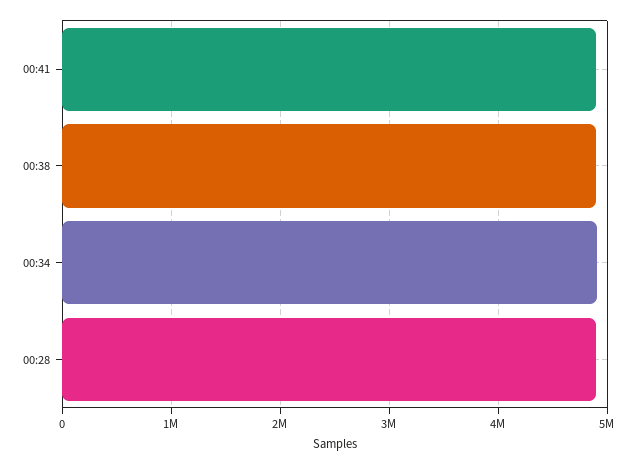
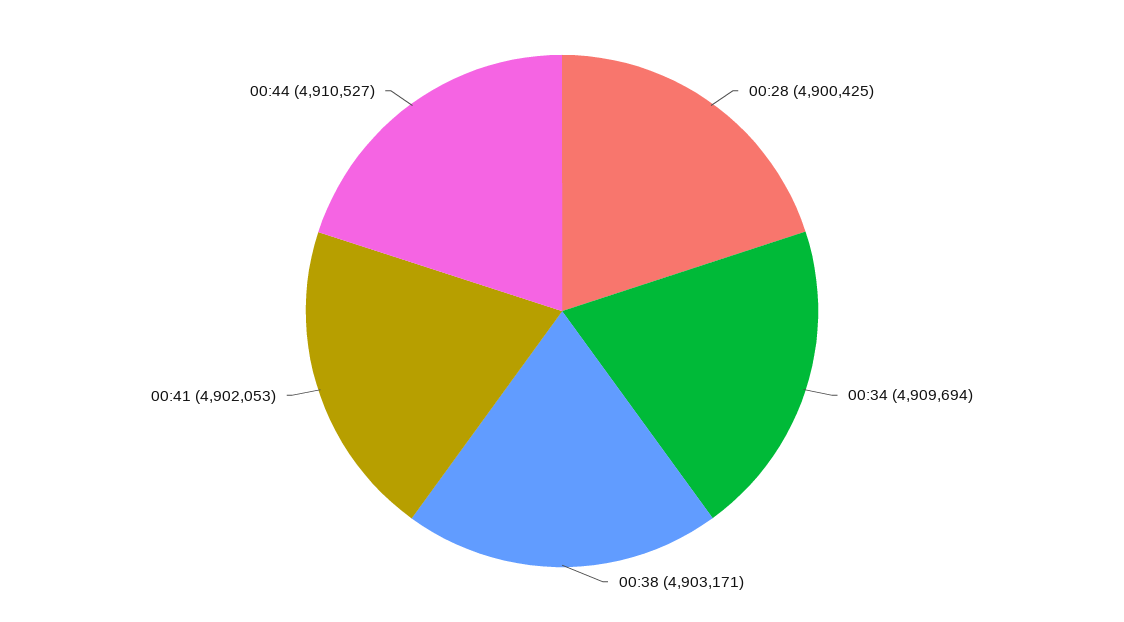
00:44: none -> 4910527

